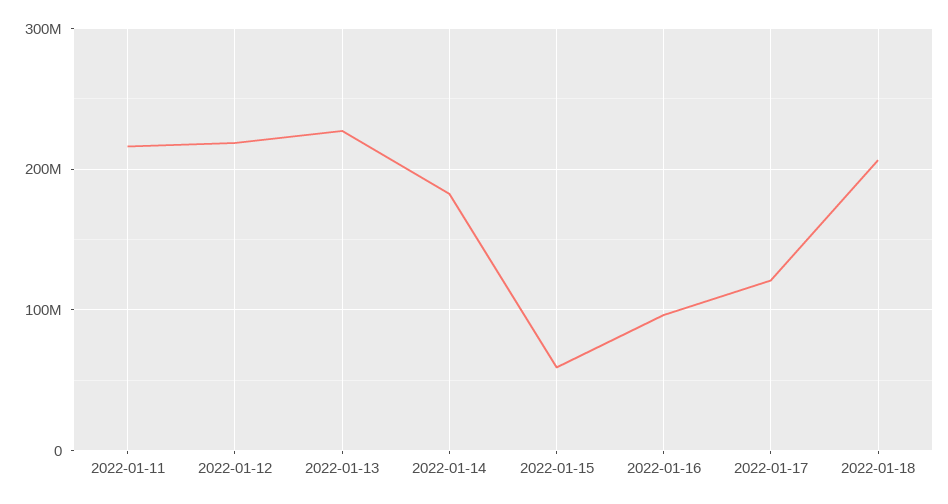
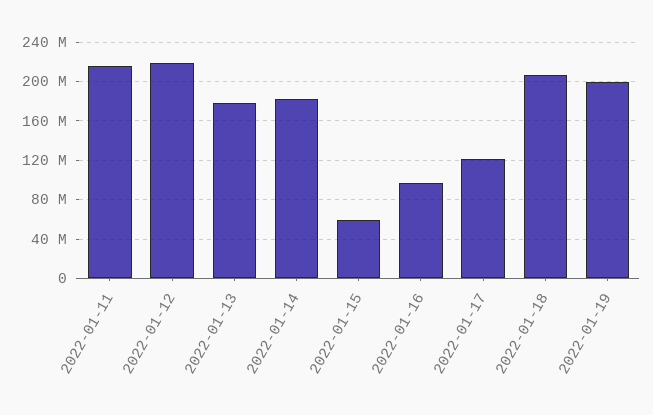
2022-01-13: 230000000 -> 180000000
2022-01-19: none -> 200000000

